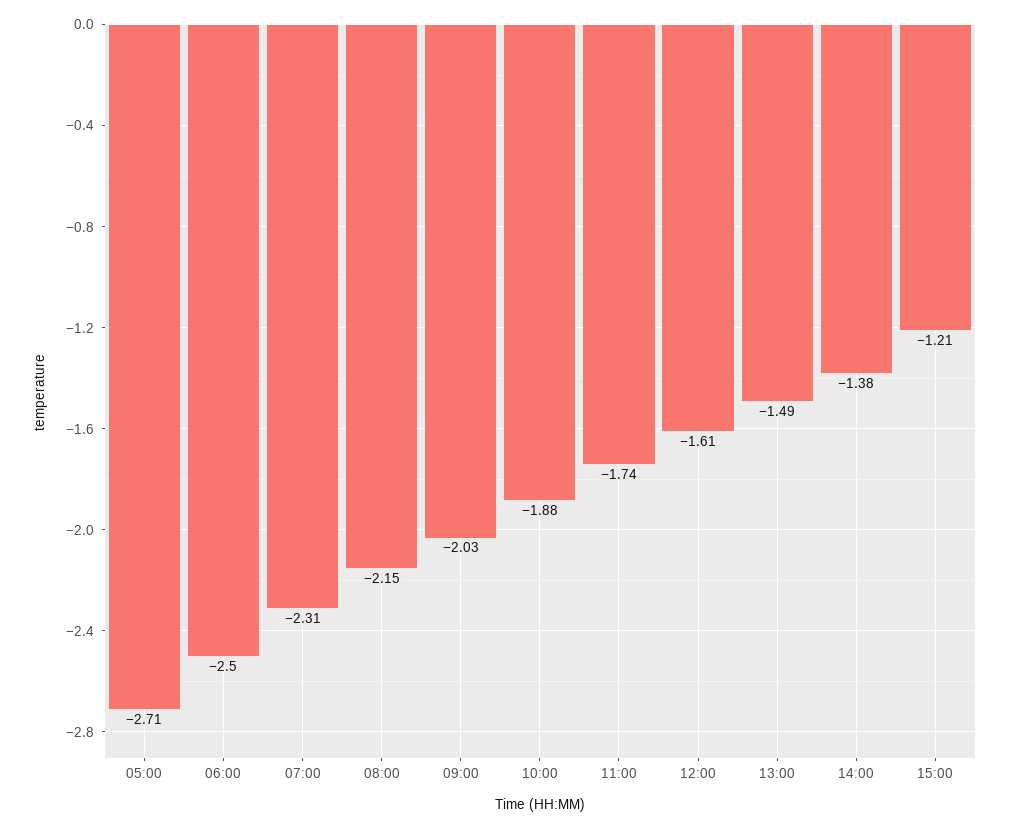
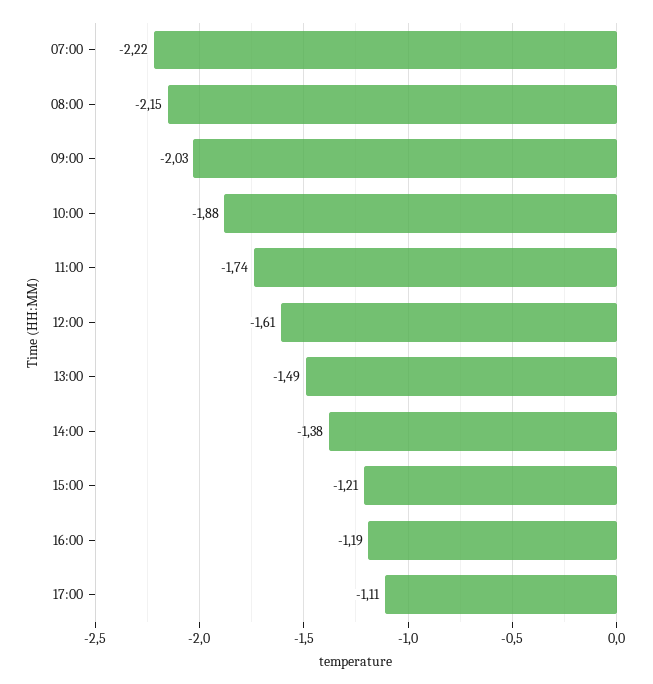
05:00: -2.71 -> none
06:00: -2.5 -> none
07:00: -2.31 -> -2.22
16:00: none -> -1.19
17:00: none -> -1.11

